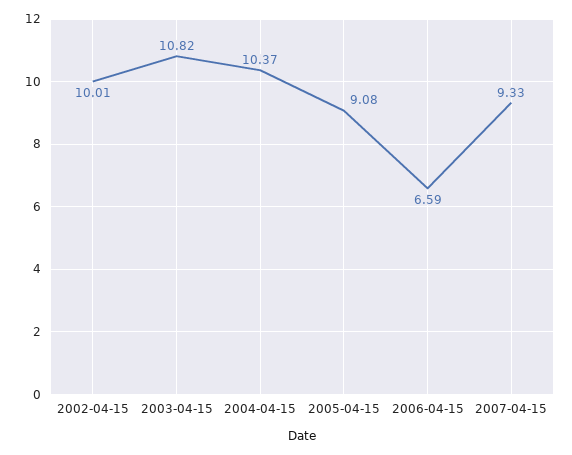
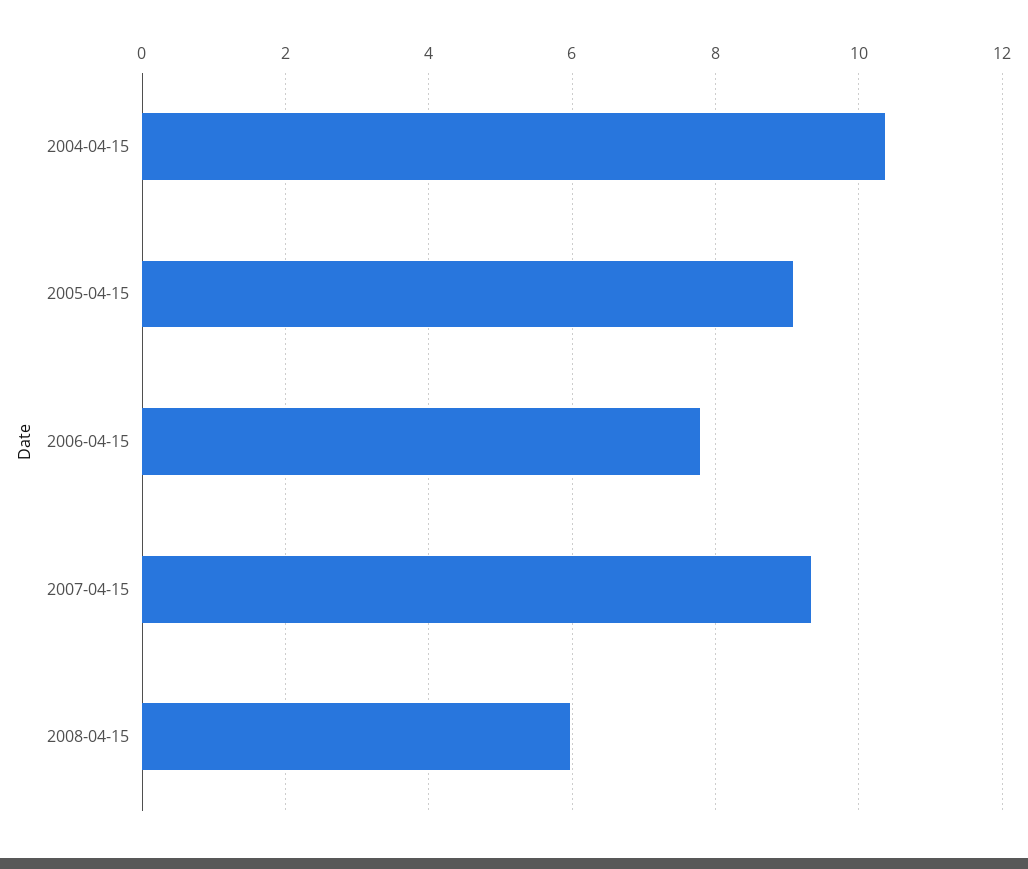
2002-04-15: 10.01 -> none
2003-04-15: 10.82 -> none
2006-04-15: 6.59 -> 7.8
2008-04-15: none -> 6

